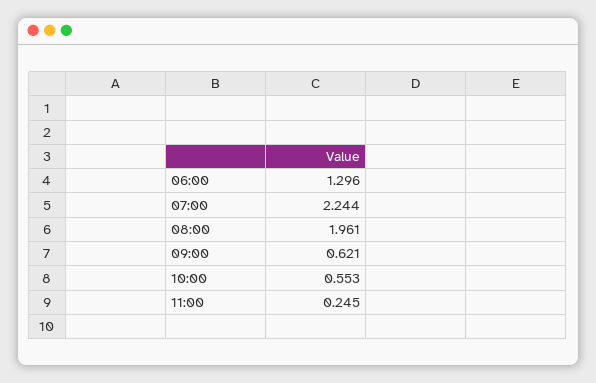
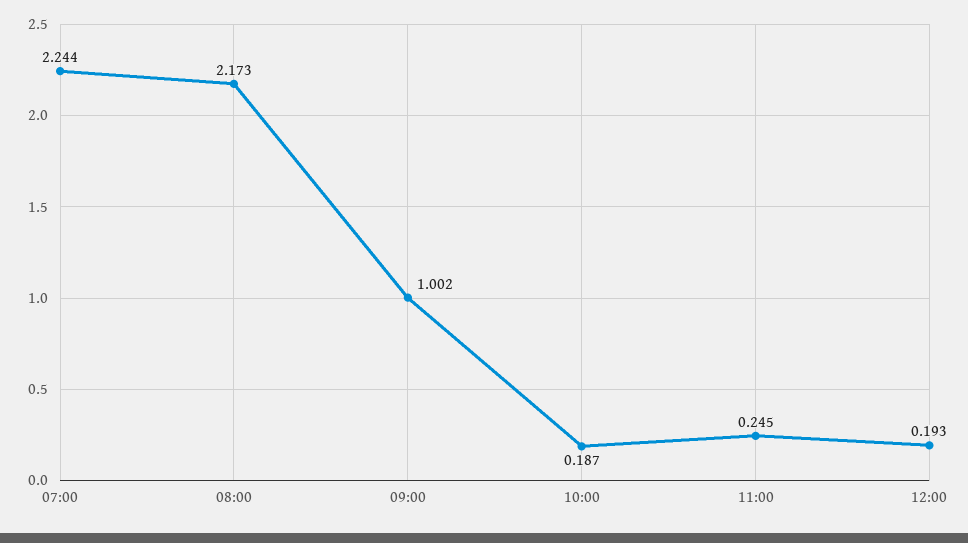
06:00: 1.296 -> none
08:00: 1.961 -> 2.173
09:00: 0.621 -> 1.002
10:00: 0.553 -> 0.187
12:00: none -> 0.193

